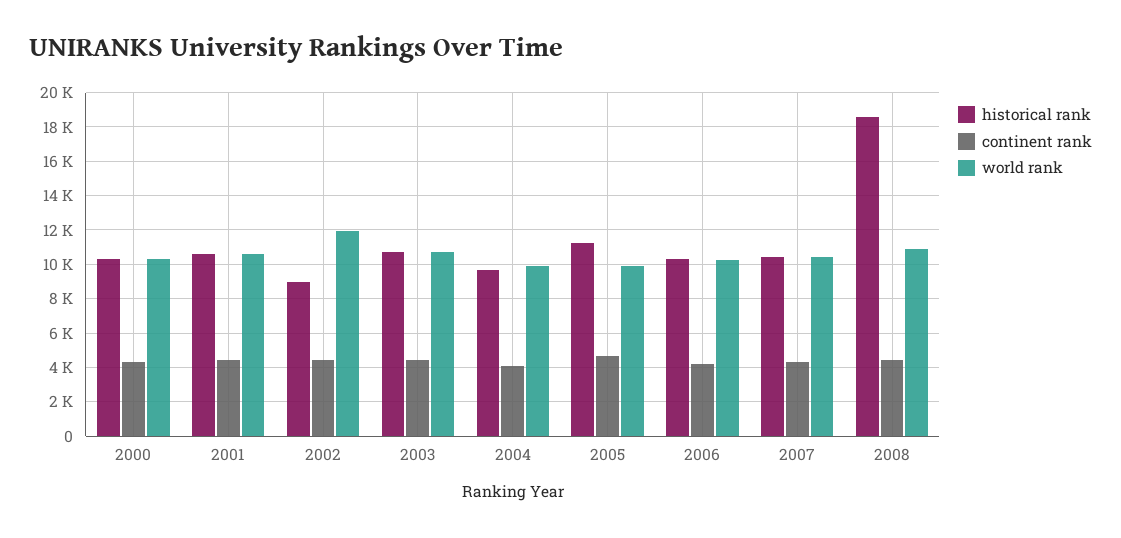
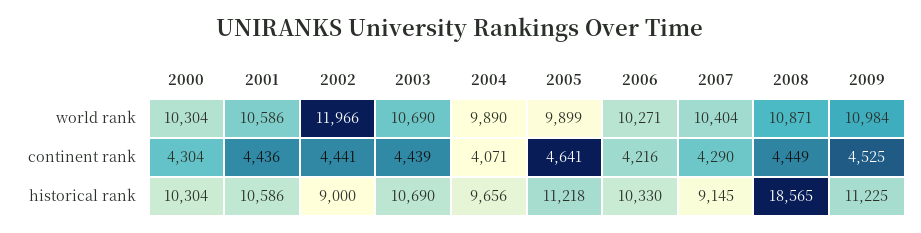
historical rank, 2007: 10500 -> 9145
world rank, 2009: none -> 10984
continent rank, 2009: none -> 4525
historical rank, 2009: none -> 11225

